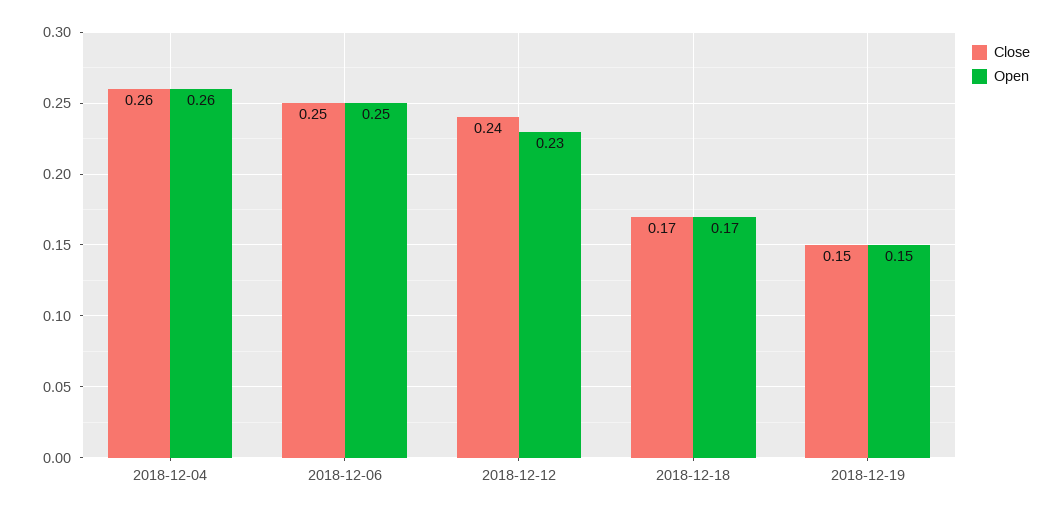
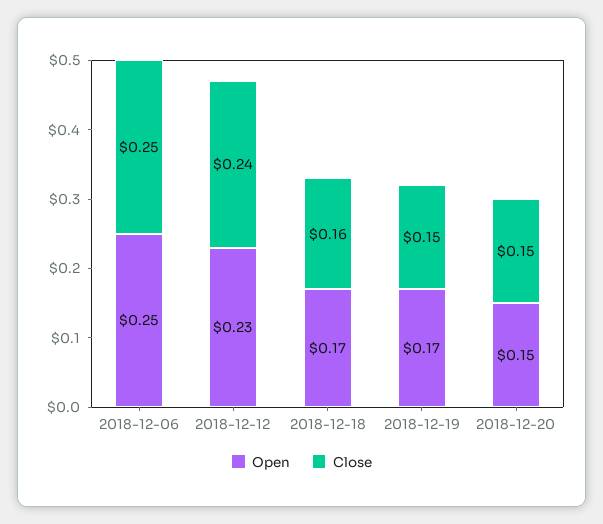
Close, 2018-12-04: 0.26 -> none
Open, 2018-12-04: 0.26 -> none
Close, 2018-12-18: 0.17 -> 0.16
Open, 2018-12-19: 0.15 -> 0.17
Open, 2018-12-20: none -> 0.15
Close, 2018-12-20: none -> 0.15

